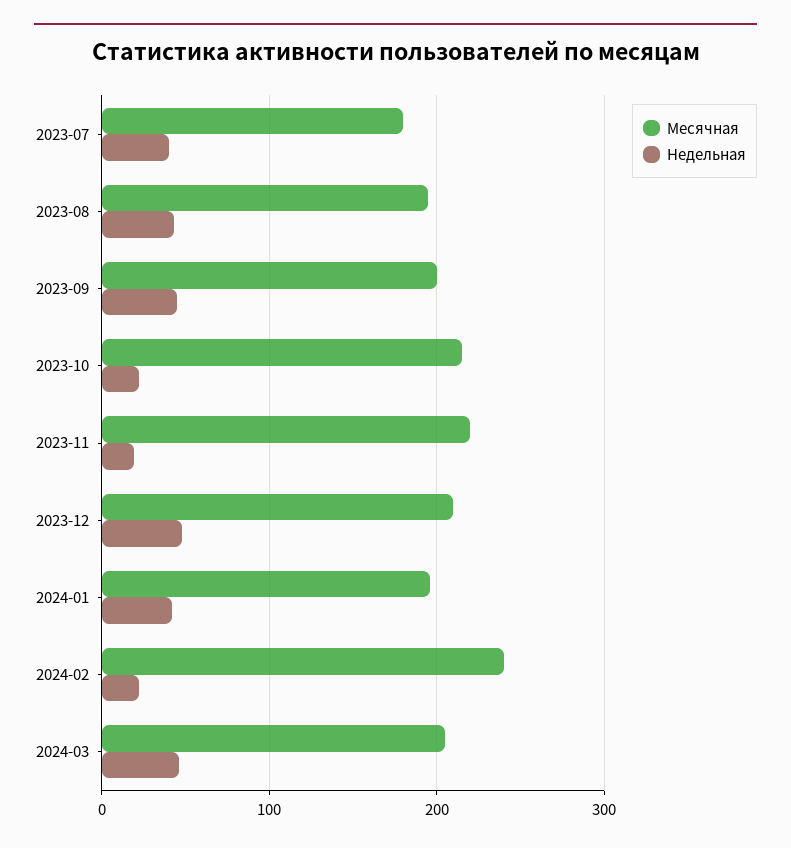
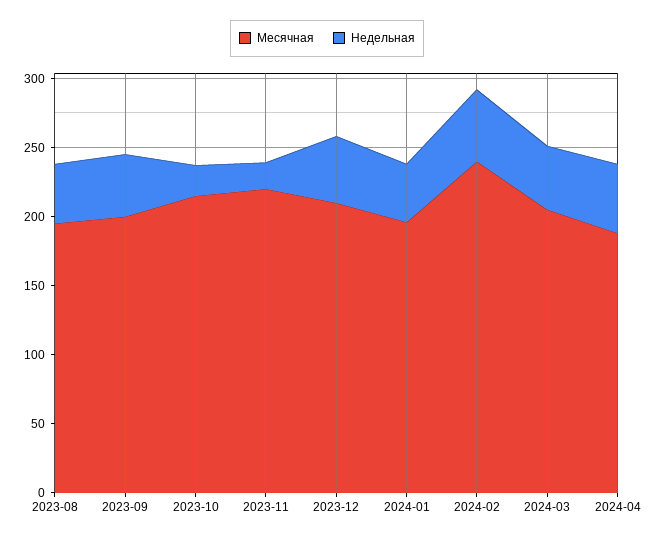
Месячная, 2023-07: 180 -> none
Недельная, 2023-07: 40 -> none
Недельная, 2024-02: 20 -> 50
Месячная, 2024-04: none -> 190
Недельная, 2024-04: none -> 50

